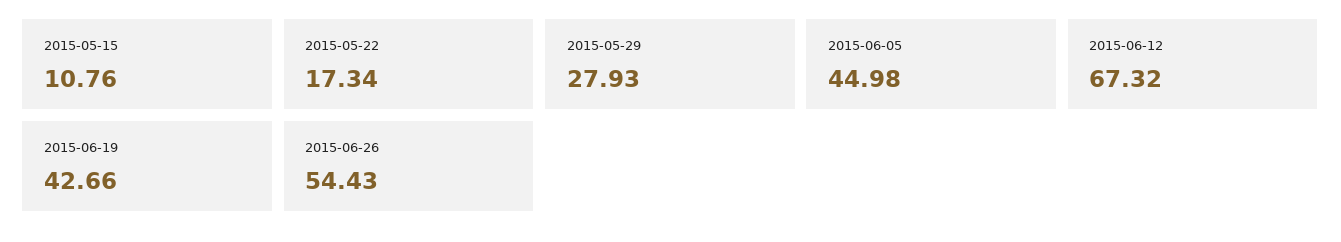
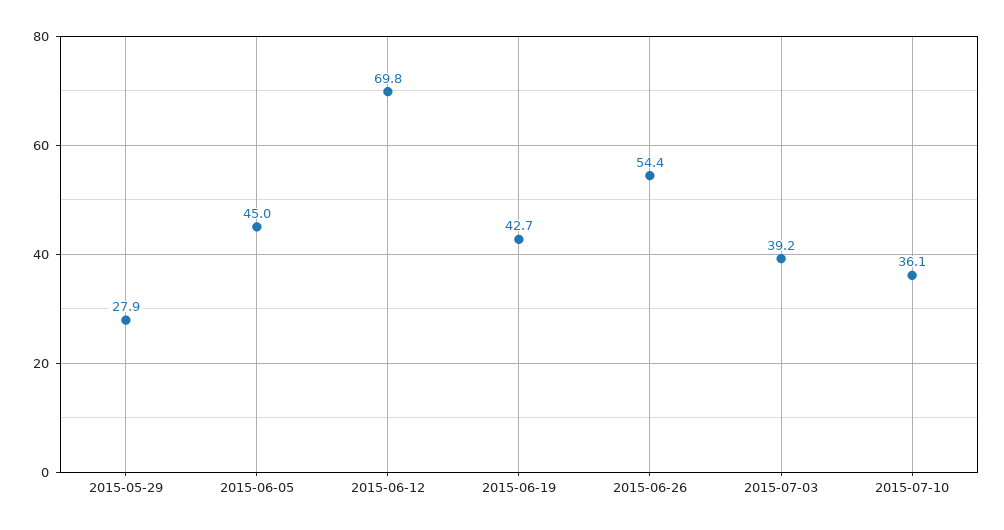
2015-05-15: 10.76 -> none
2015-05-22: 17.34 -> none
2015-06-12: 67.32 -> 69.8
2015-07-03: none -> 39.2
2015-07-10: none -> 36.1

